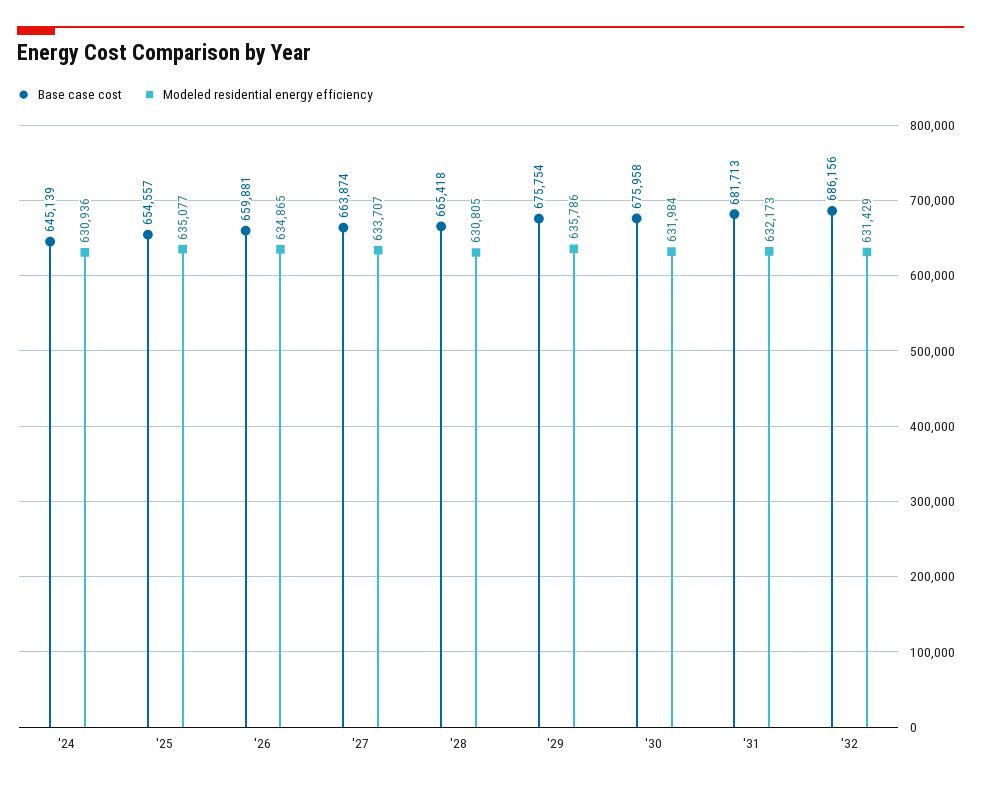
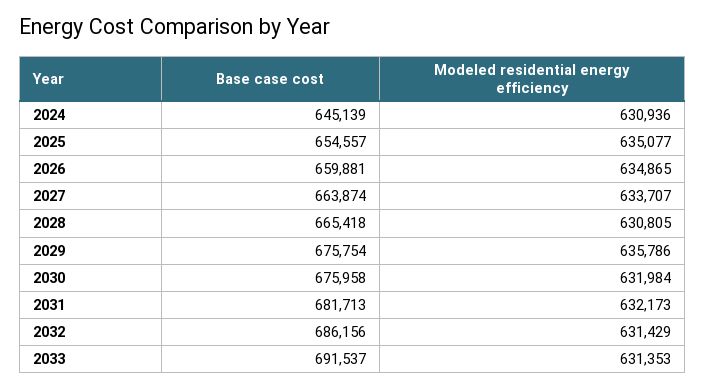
Base case cost, 2033: none -> 691537
Modeled residential energy efficiency, 2033: none -> 631353

